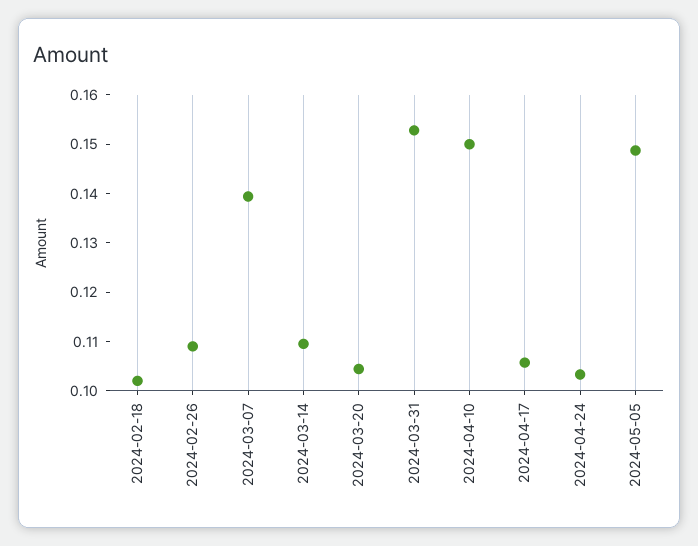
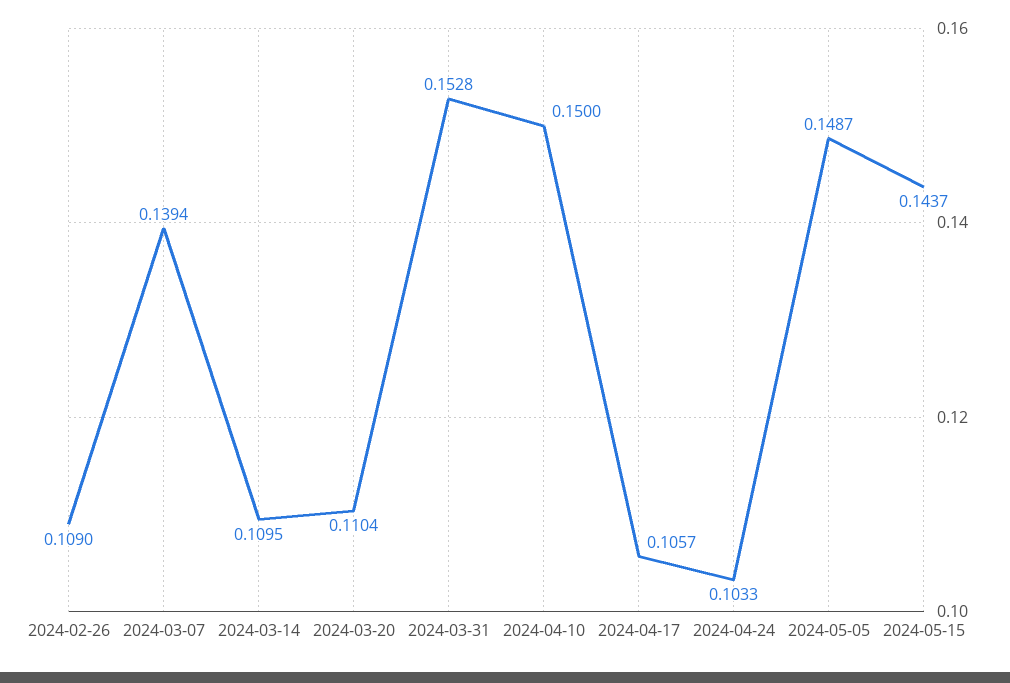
2024-02-18: 0.102 -> none
2024-03-20: 0.104 -> 0.1104
2024-05-15: none -> 0.1437

